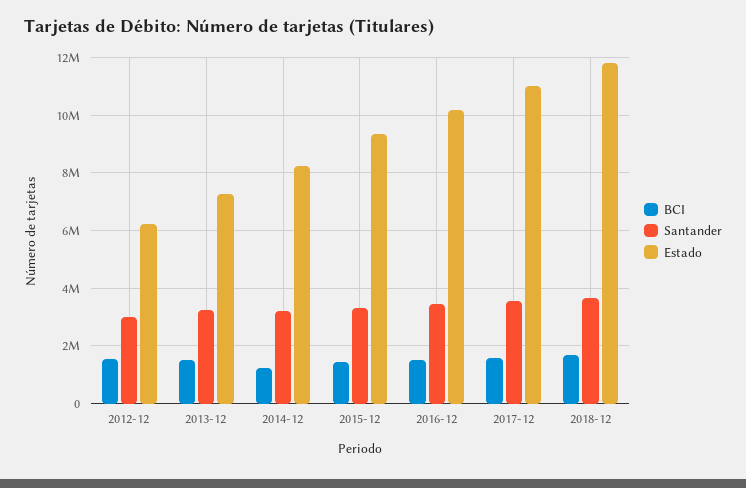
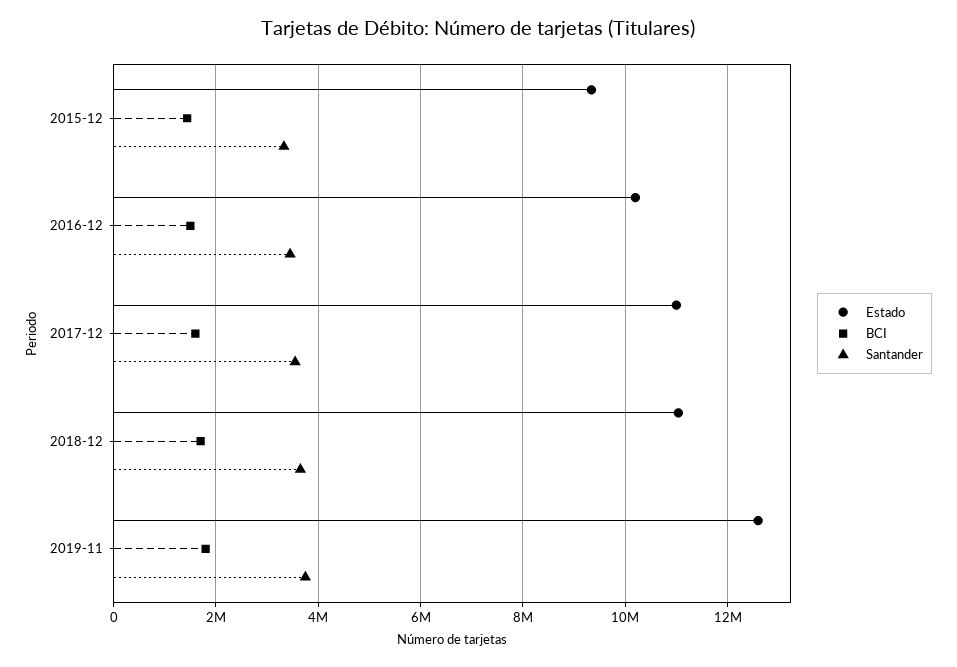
BCI, 2012-12: 1500000 -> none
Santander, 2012-12: 3000000 -> none
Estado, 2012-12: 6250000 -> none
BCI, 2013-12: 1500000 -> none
Santander, 2013-12: 3250000 -> none
Estado, 2013-12: 7250000 -> none
BCI, 2014-12: 1250000 -> none
Santander, 2014-12: 3250000 -> none
Estado, 2014-12: 8250000 -> none
Estado, 2018-12: 11750000 -> 11000000
Estado, 2019-11: none -> 12600000
BCI, 2019-11: none -> 1800000
Santander, 2019-11: none -> 3800000

